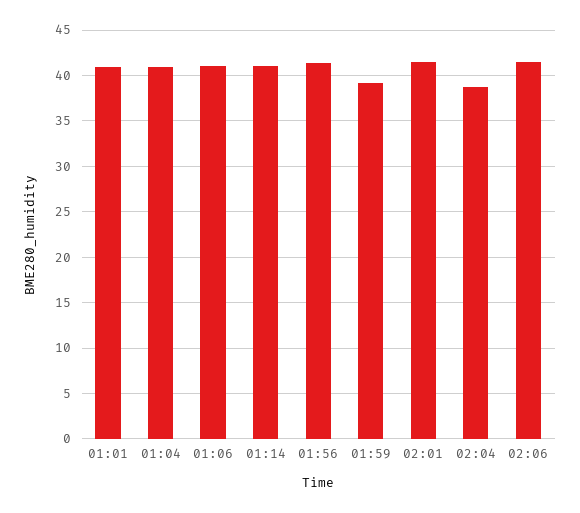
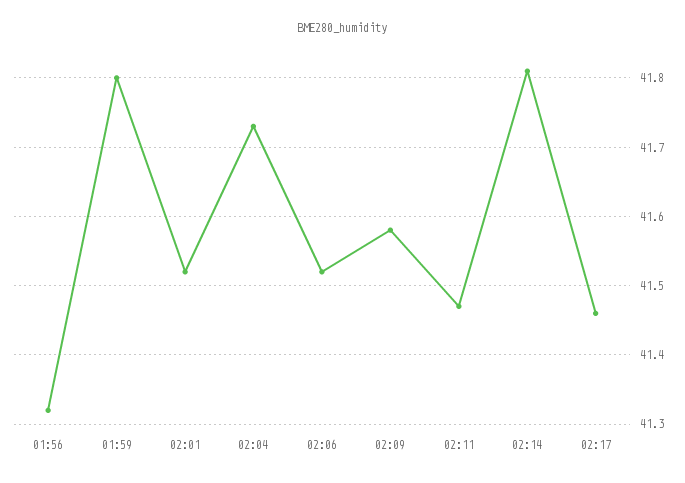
01:01: 41 -> none
01:04: 41 -> none
01:06: 41 -> none
01:14: 41 -> none
01:59: 39 -> 41.8
02:04: 39 -> 41.73
02:09: none -> 41.58
02:11: none -> 41.47
02:14: none -> 41.81
02:17: none -> 41.46

